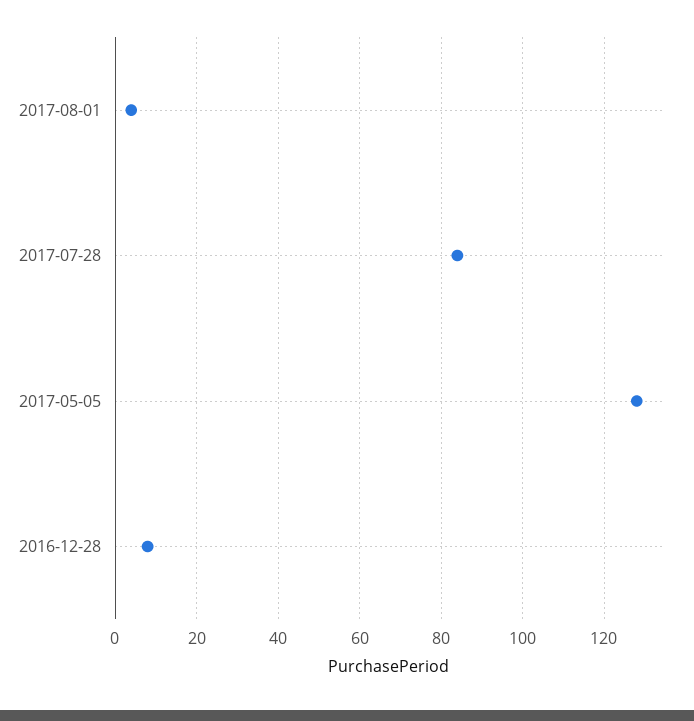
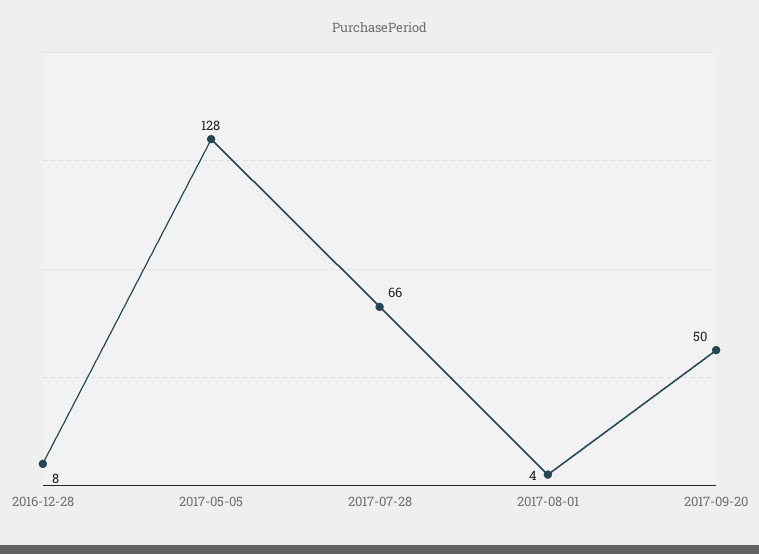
2017-07-28: 85 -> 66
2017-09-20: none -> 50

